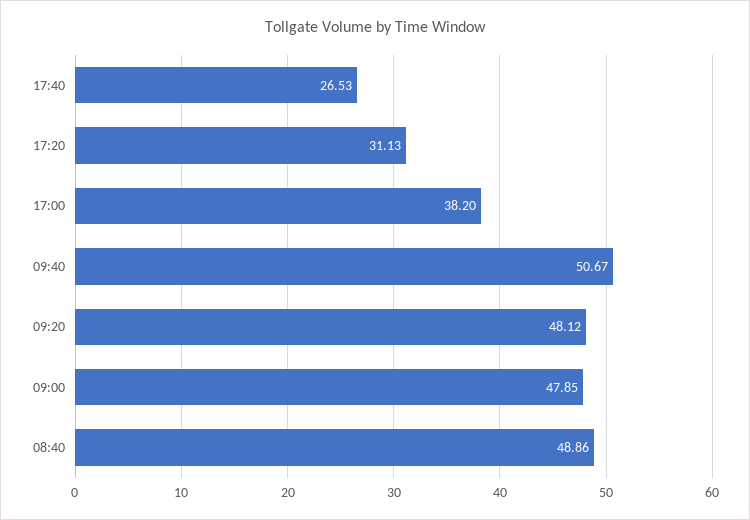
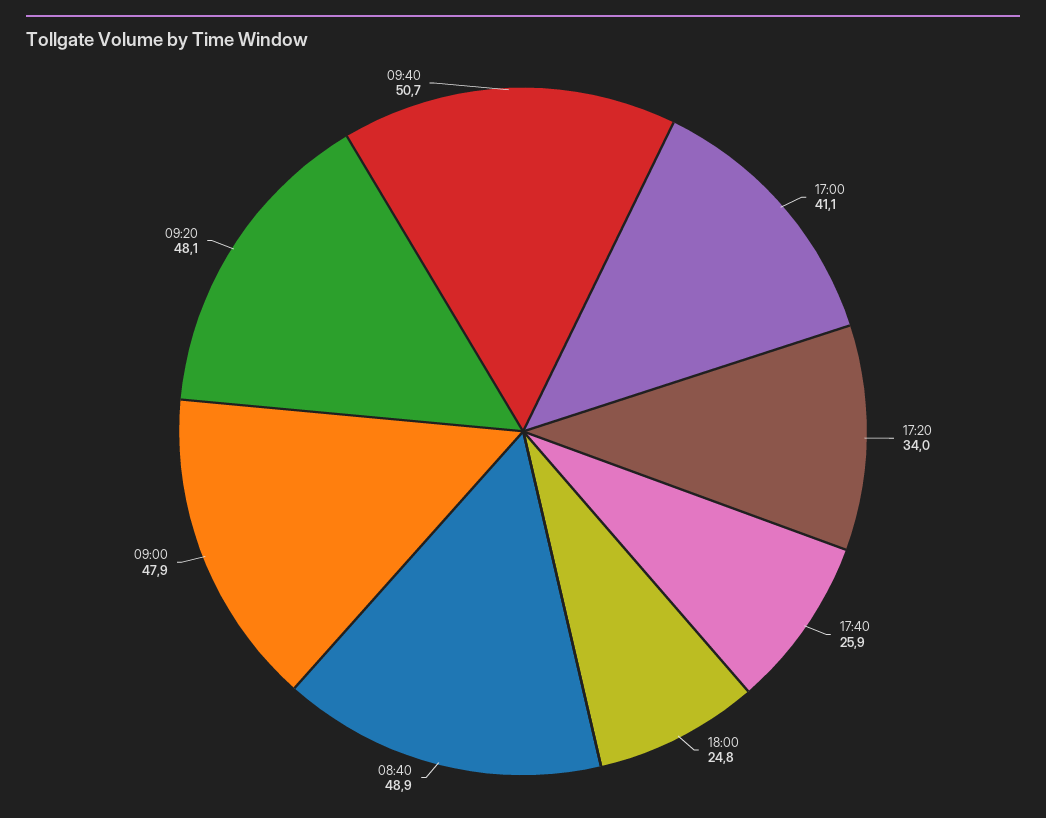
17:40: 26.53 -> 25.9
17:20: 31.13 -> 34
17:00: 38.2 -> 41.1
18:00: none -> 24.8

